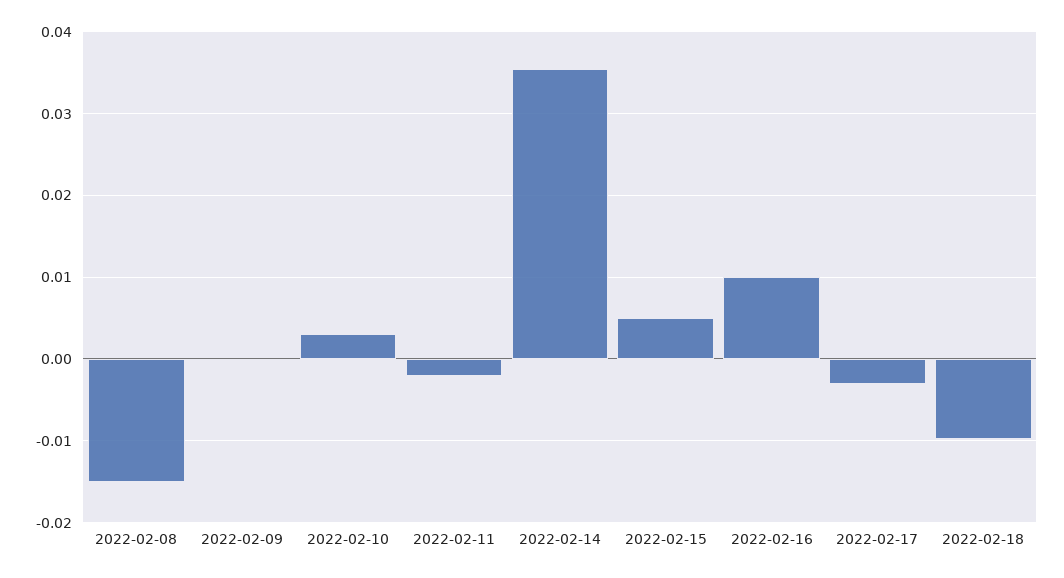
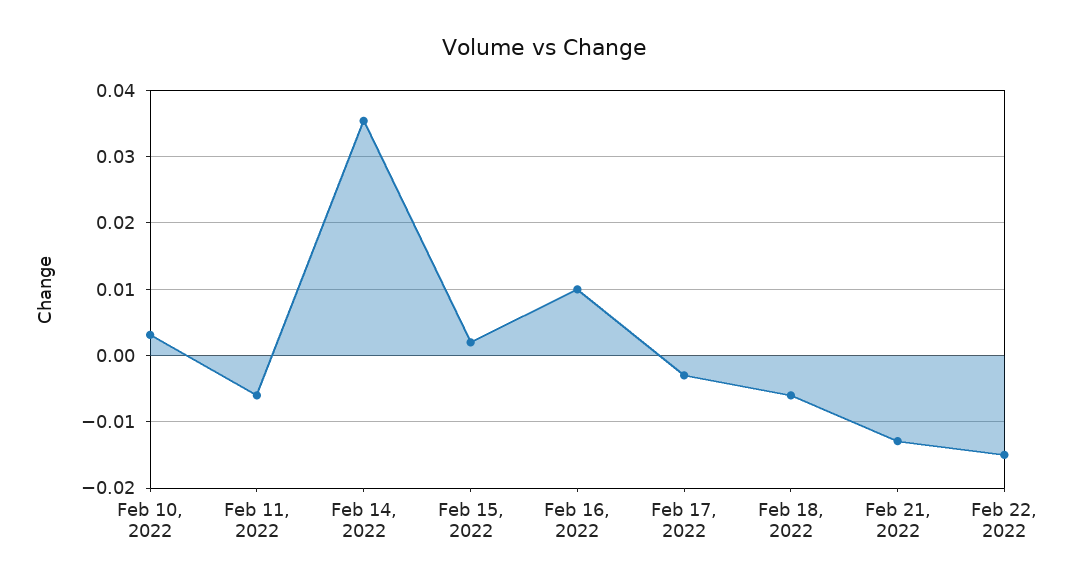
2022-02-08: -0.015 -> none
2022-02-09: 0 -> none
2022-02-11: -0.002 -> -0.006
2022-02-15: 0.005 -> 0.002
2022-02-18: -0.01 -> -0.006
Feb 21, 2022: none -> -0.013
Feb 22, 2022: none -> -0.015

